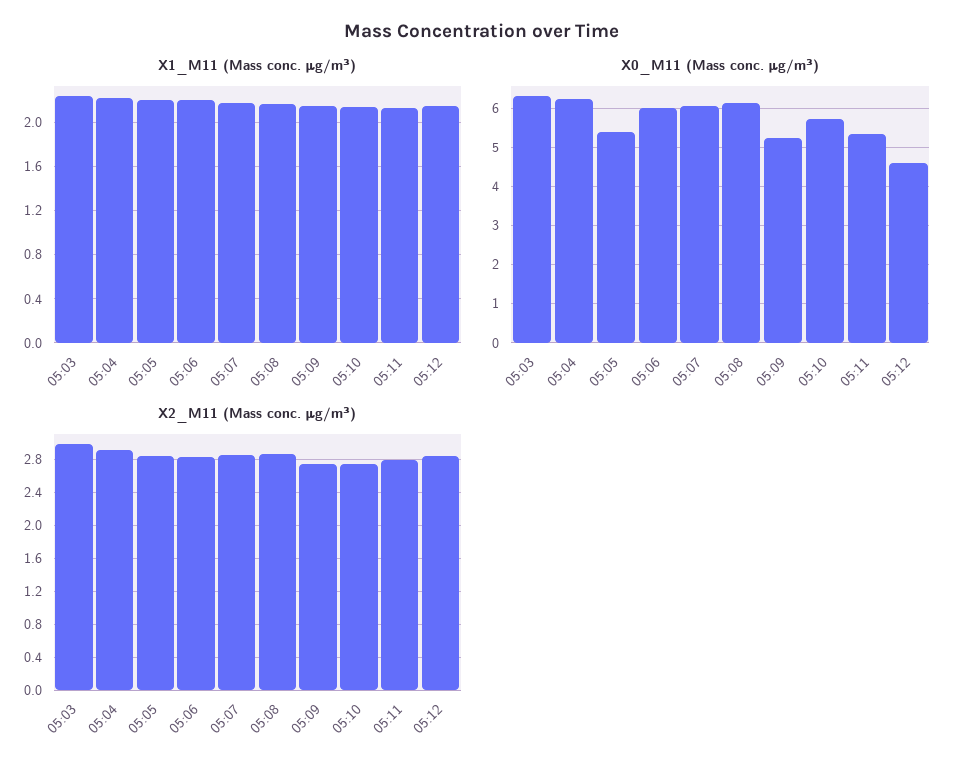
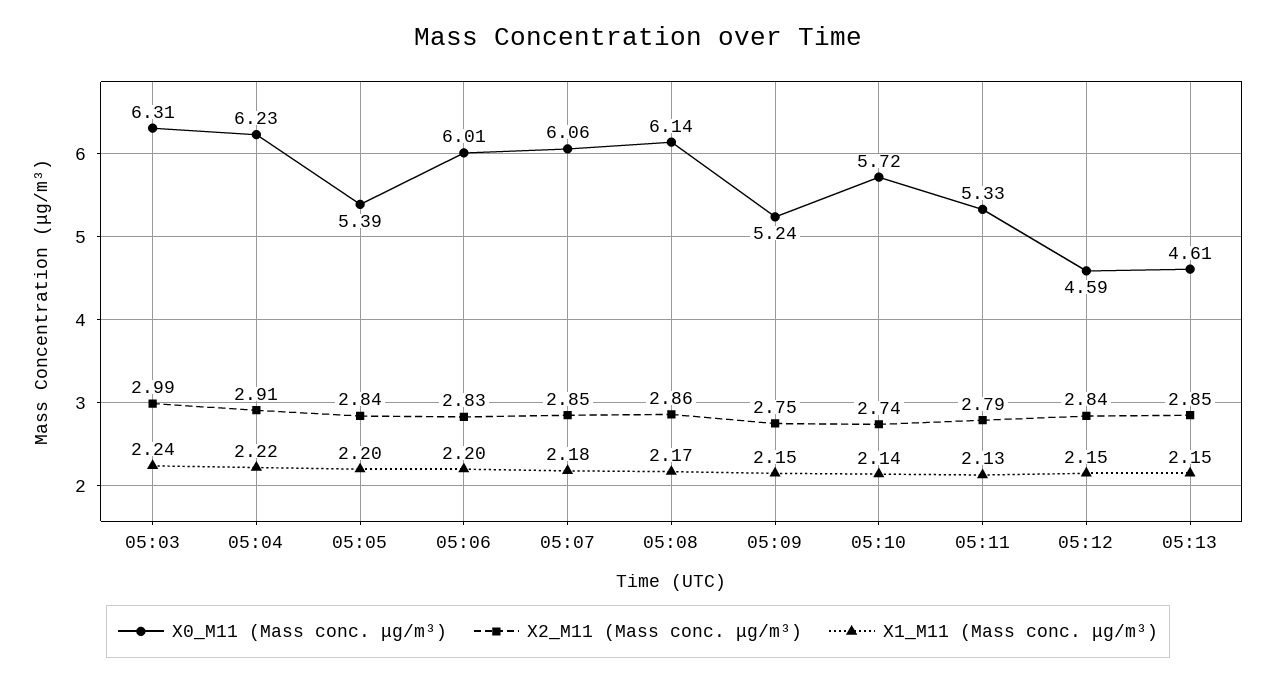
X0_M11 (Mass conc. μg/m³), 05:13: none -> 4.61
X2_M11 (Mass conc. μg/m³), 05:13: none -> 2.85
X1_M11 (Mass conc. μg/m³), 05:13: none -> 2.15

